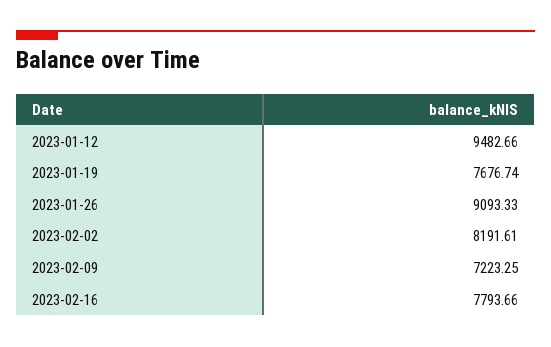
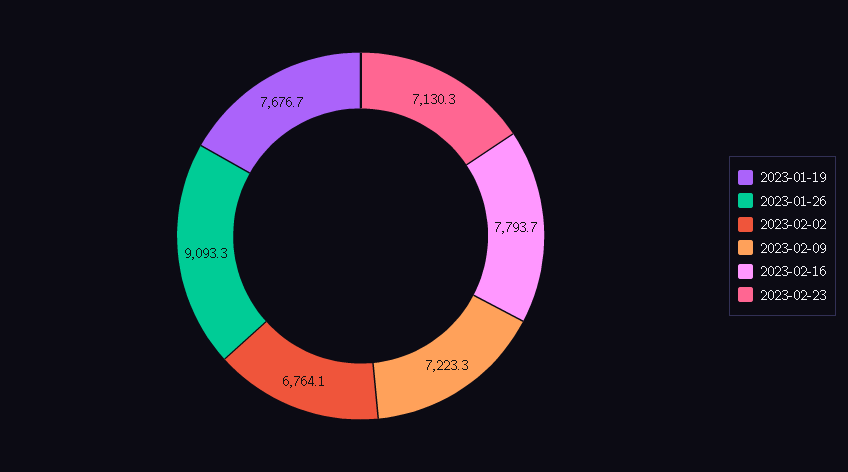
2023-01-12: 9482.66 -> none
2023-02-02: 8191.61 -> 6764.1
2023-02-23: none -> 7130.3

